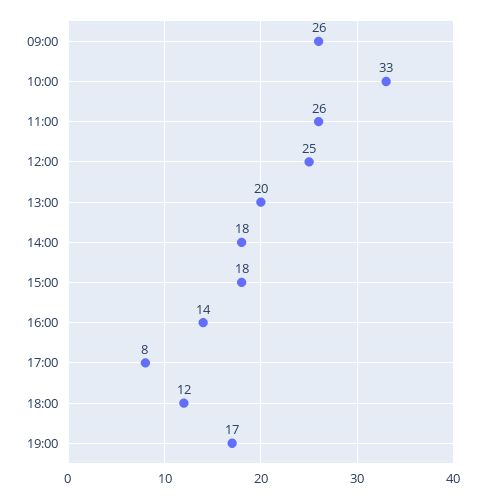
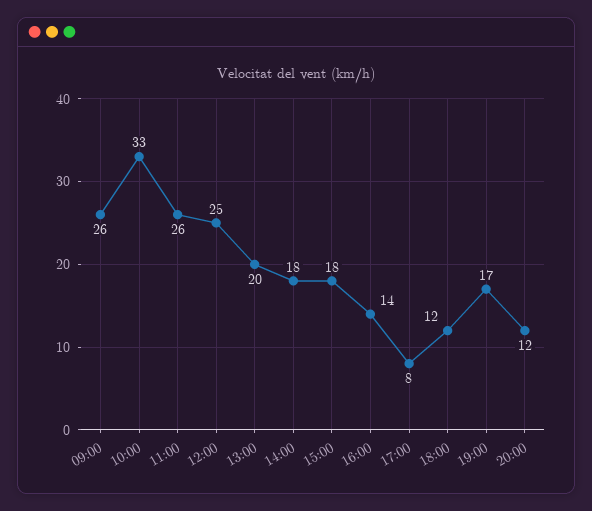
20:00: none -> 12

